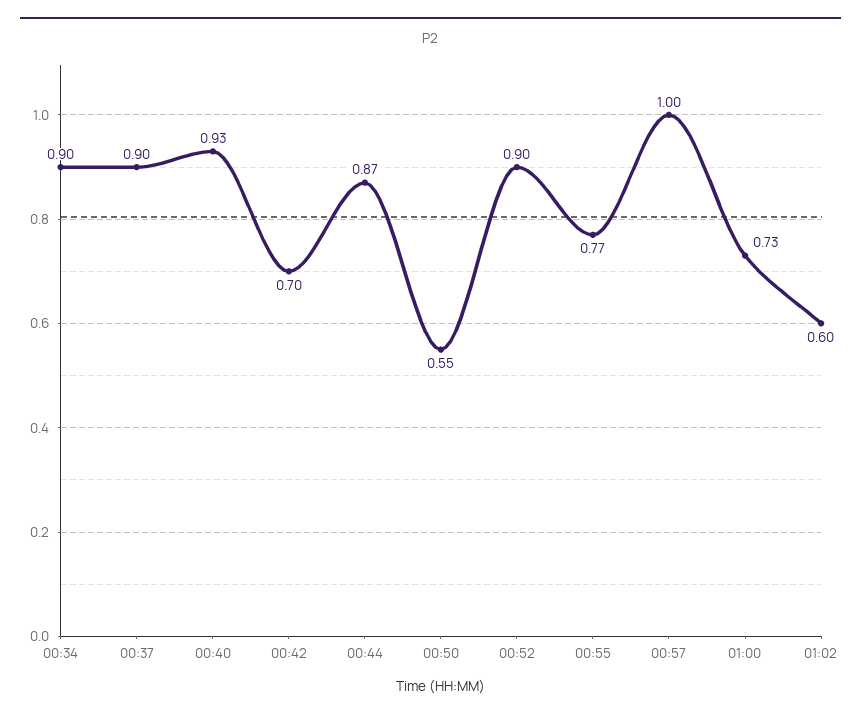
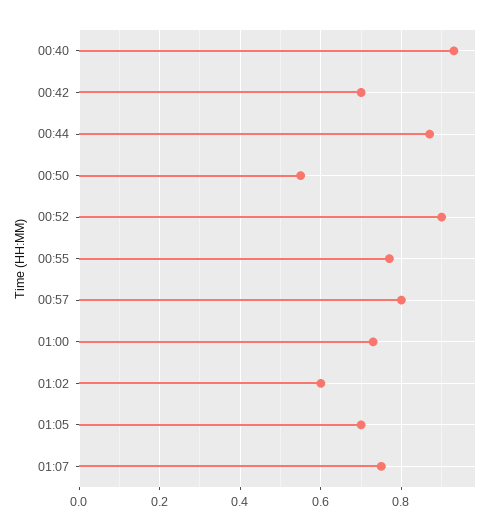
00:34: 0.9 -> none
00:37: 0.9 -> none
00:57: 1 -> 0.8
01:05: none -> 0.7
01:07: none -> 0.75

